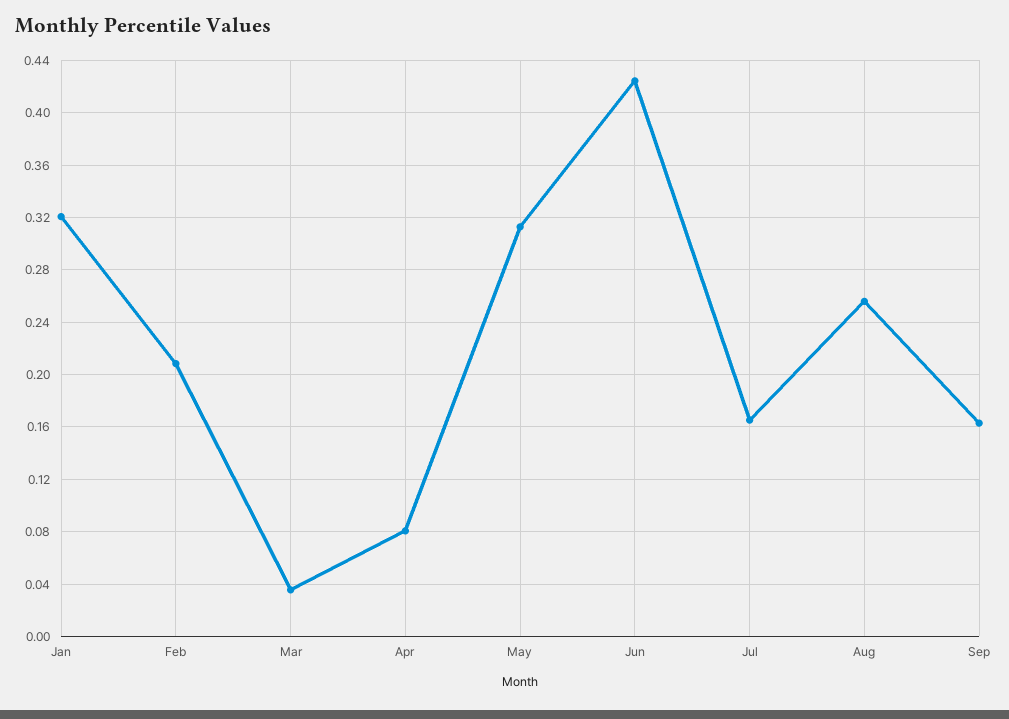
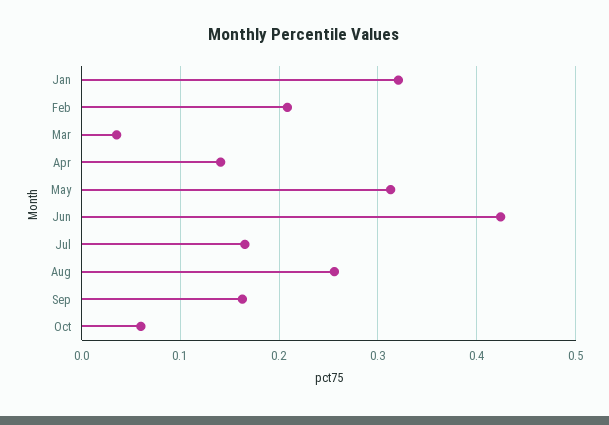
Apr: 0.08 -> 0.14
Oct: none -> 0.06

